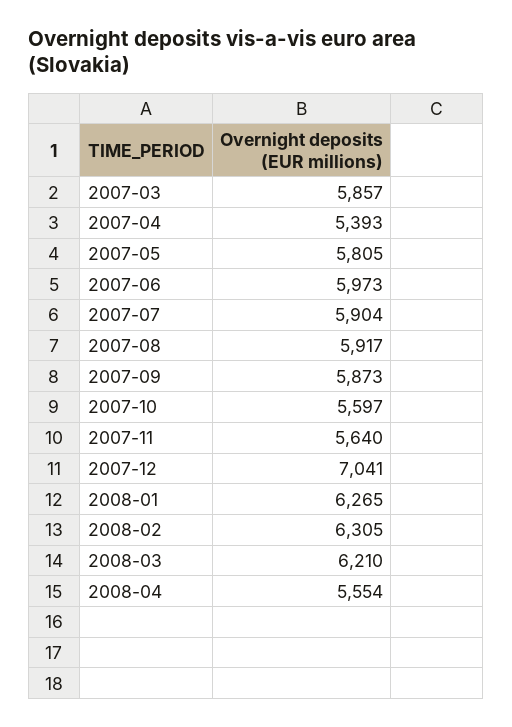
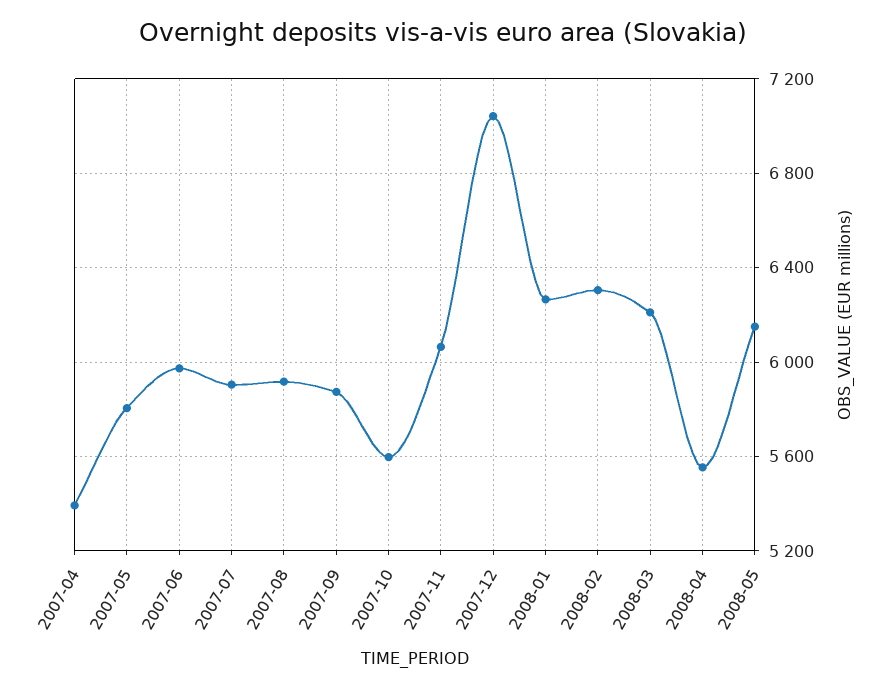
2007-03: 5857 -> none
2007-11: 5640 -> 6050
2008-05: none -> 6150

